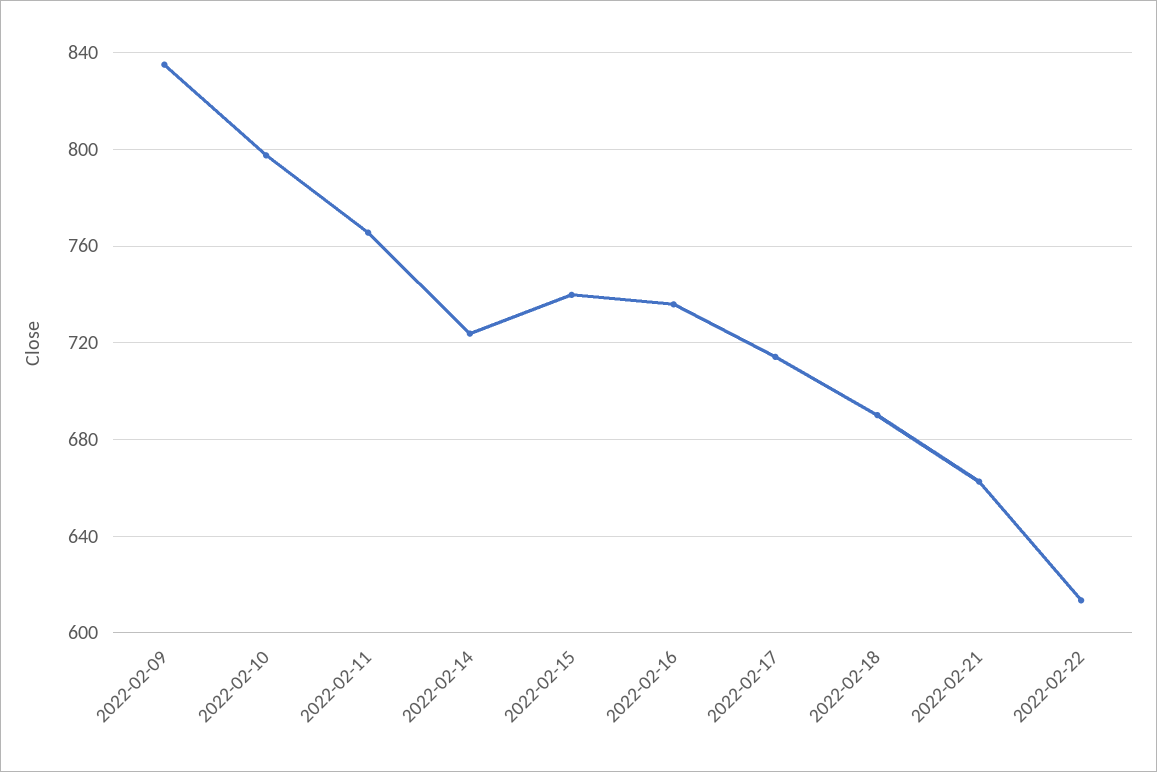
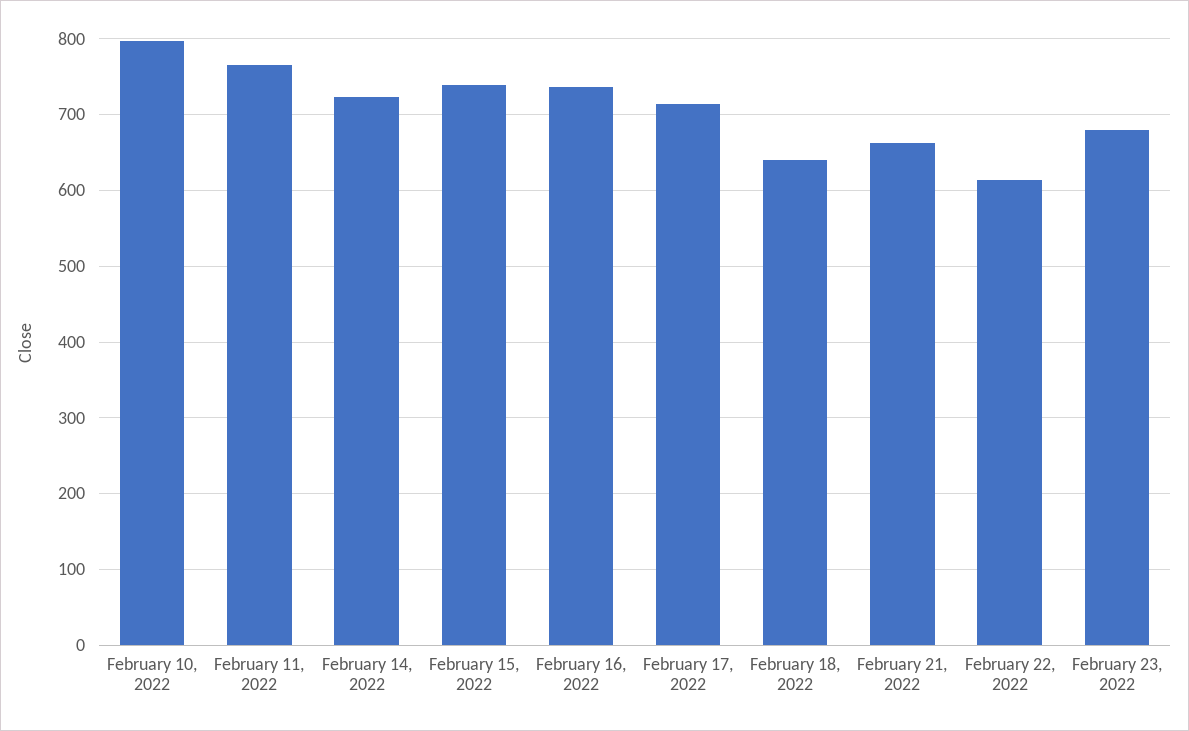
2022-02-09: 835 -> none
2022-02-18: 690 -> 640
February 23, 2022: none -> 680

